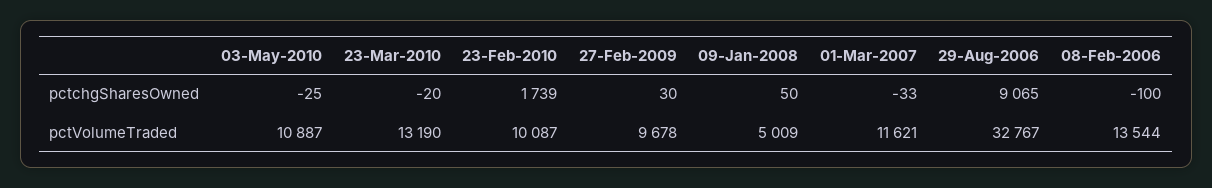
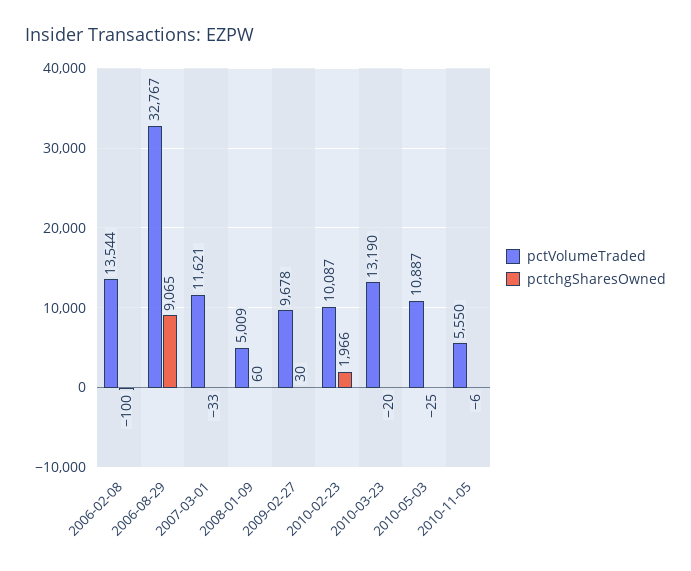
pctchgSharesOwned, 23-Feb-2010: 1739 -> 1966
pctchgSharesOwned, 09-Jan-2008: 50 -> 60
pctVolumeTraded, 2010-11-05: none -> 5550
pctchgSharesOwned, 2010-11-05: none -> -6

